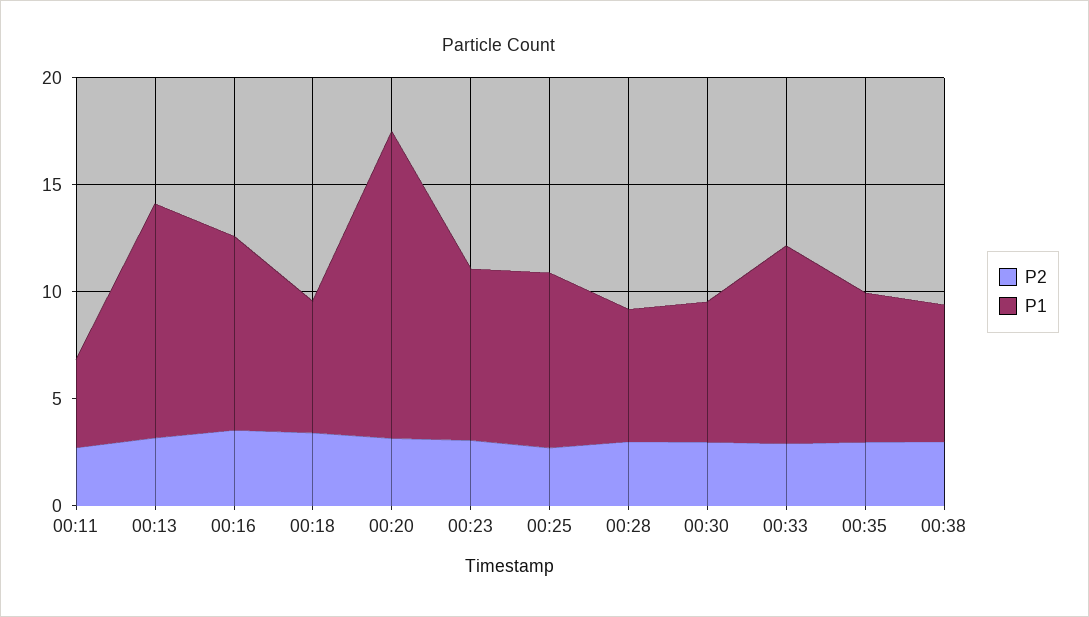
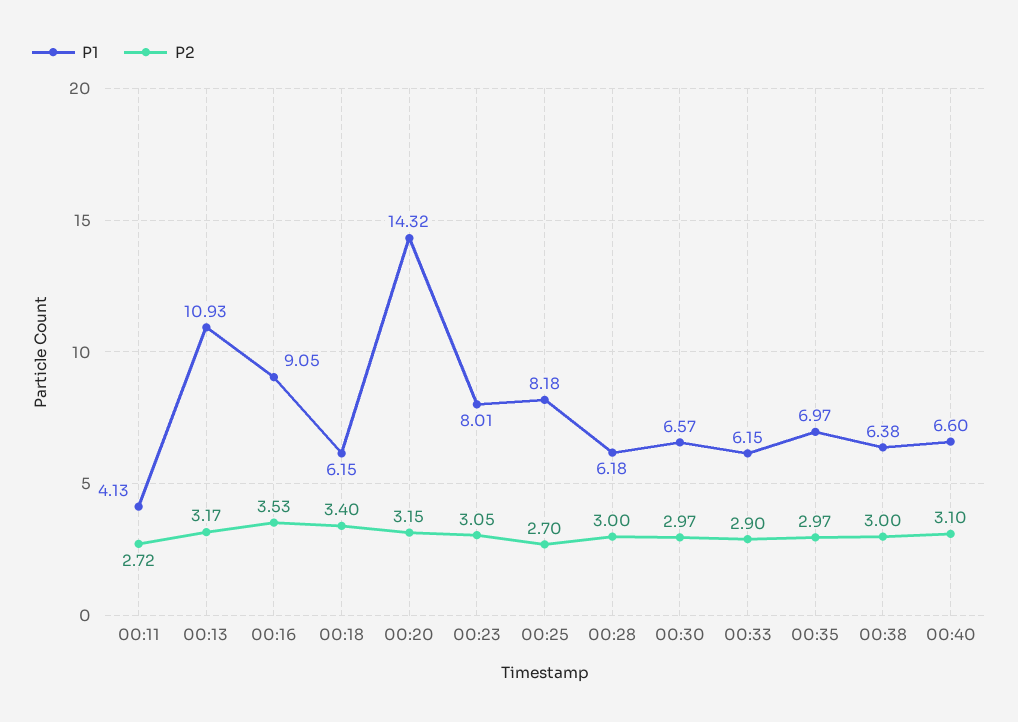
P1, 00:33: 9 -> 6.15
P1, 00:40: none -> 6.6
P2, 00:40: none -> 3.1

